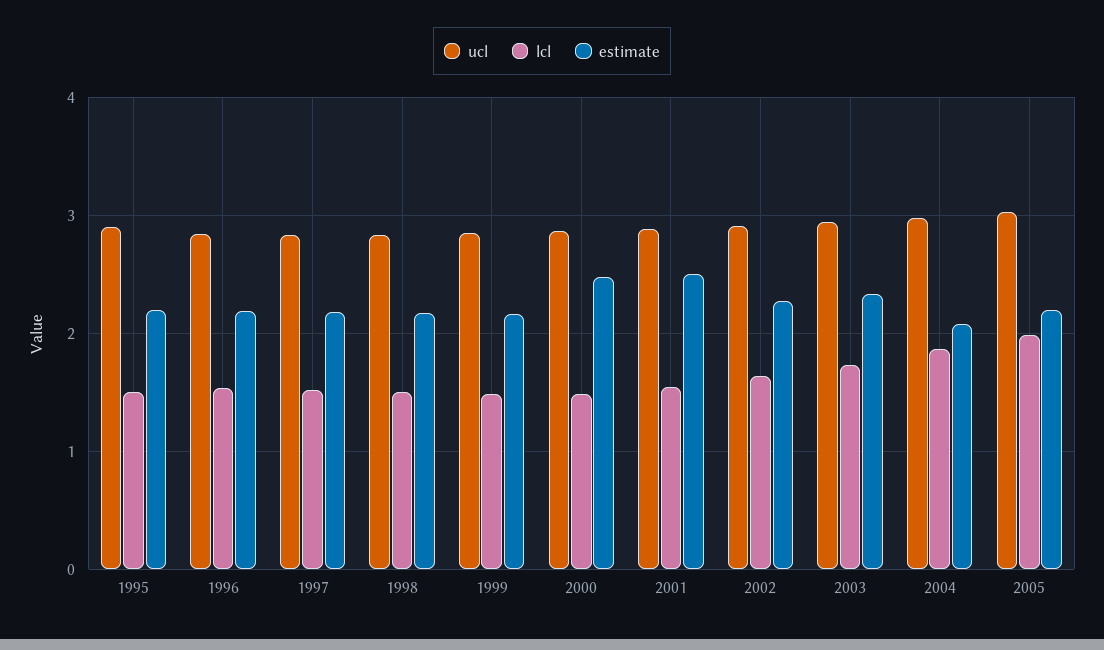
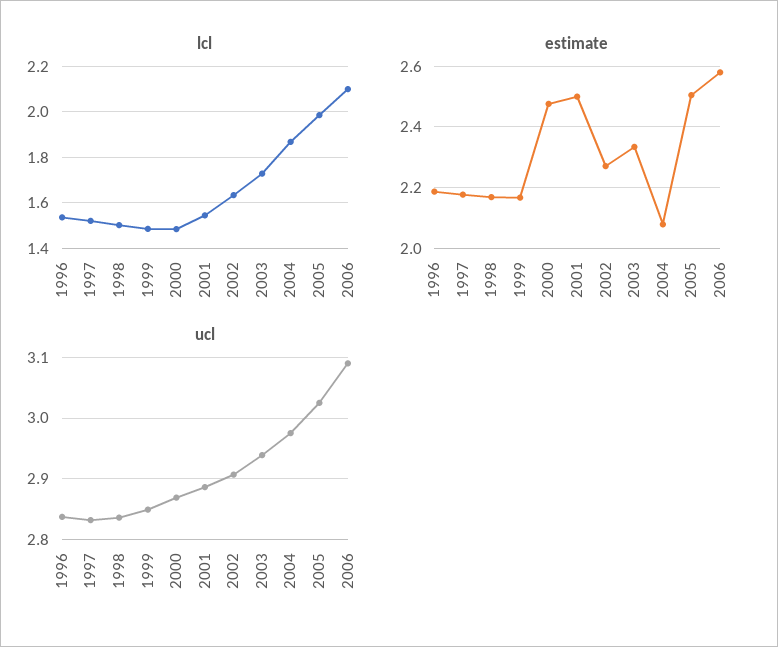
ucl, 1995: 2.9 -> none
lcl, 1995: 1.5 -> none
estimate, 1995: 2.2 -> none
estimate, 2005: 2.2 -> 2.5
lcl, 2006: none -> 2.1
estimate, 2006: none -> 2.58
ucl, 2006: none -> 3.09

